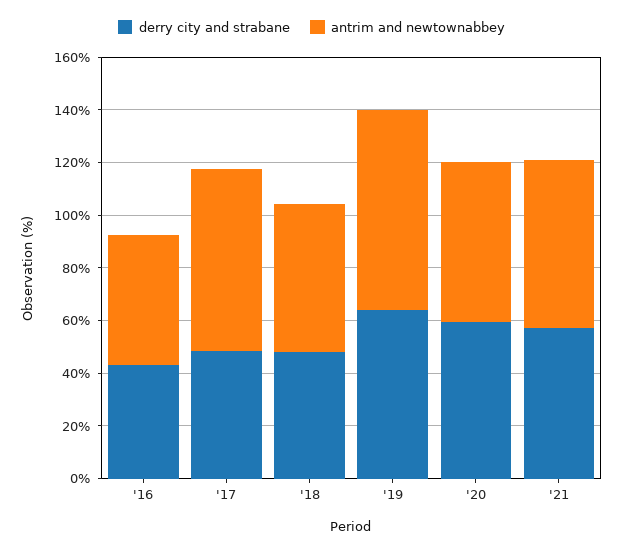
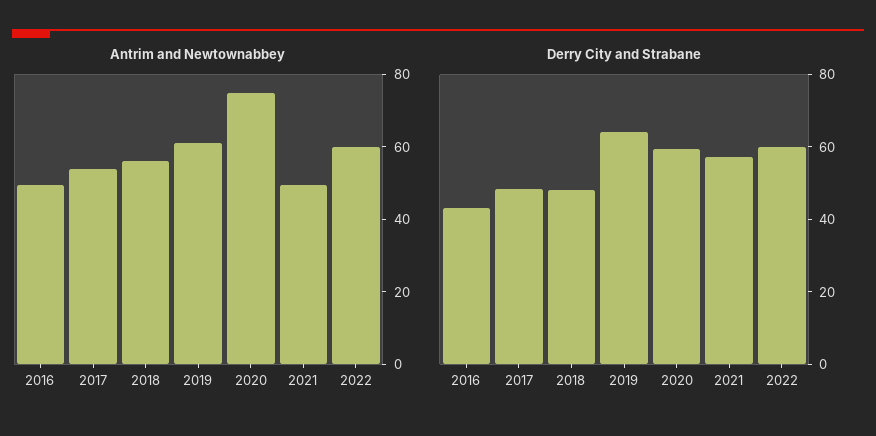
antrim and newtownabbey, '17: 70 -> 55
antrim and newtownabbey, '19: 75 -> 60
antrim and newtownabbey, '20: 60 -> 75
antrim and newtownabbey, '21: 65 -> 50
antrim and newtownabbey, 2022: none -> 60
derry city and strabane, 2022: none -> 60

